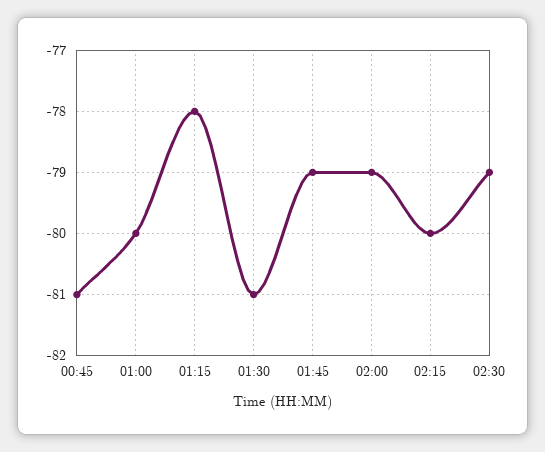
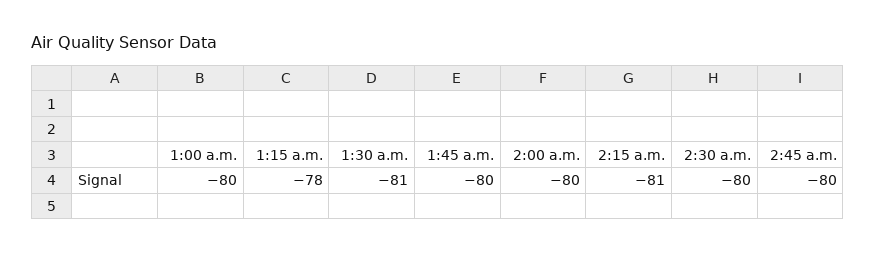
00:45: -81 -> none
01:45: -79 -> -80
02:00: -79 -> -80
02:15: -80 -> -81
02:30: -79 -> -80
2:45 a.m.: none -> -80

